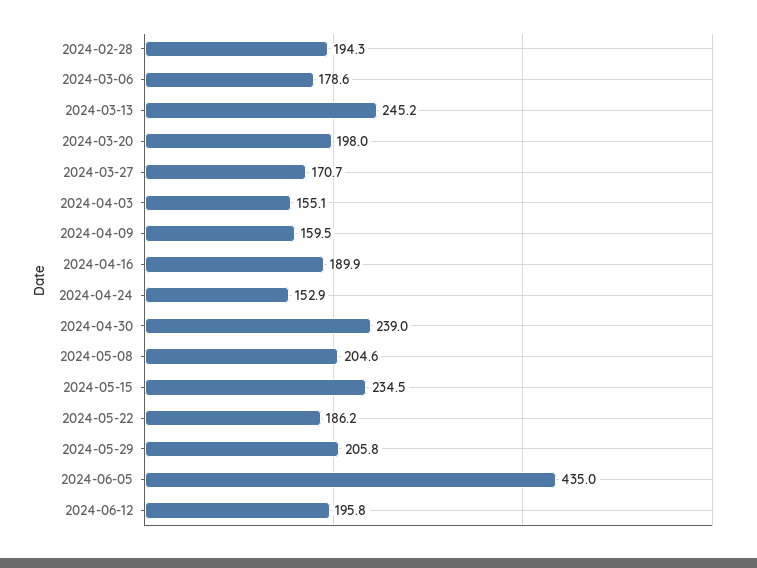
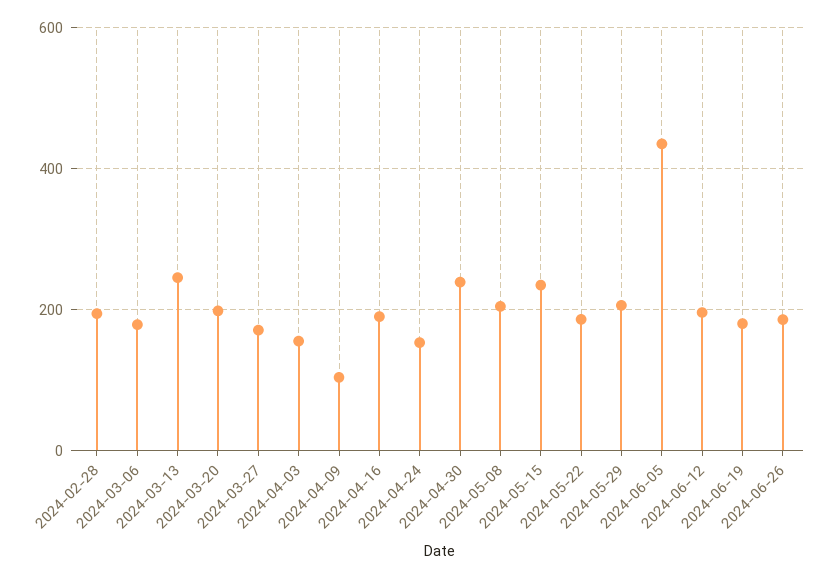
2024-04-09: 159.5 -> 100
2024-06-19: none -> 180
2024-06-26: none -> 180

